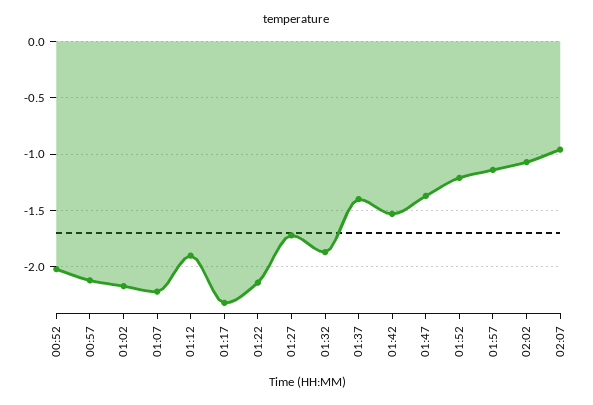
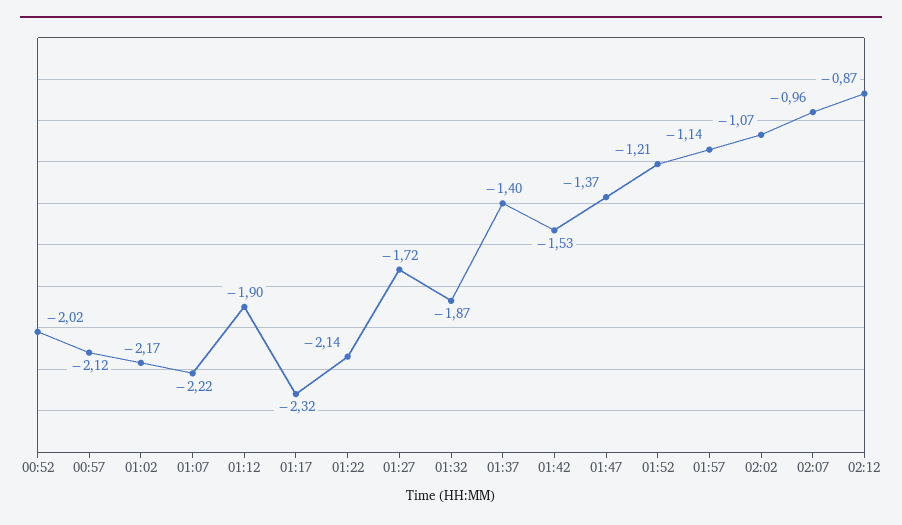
02:12: none -> -0.87

